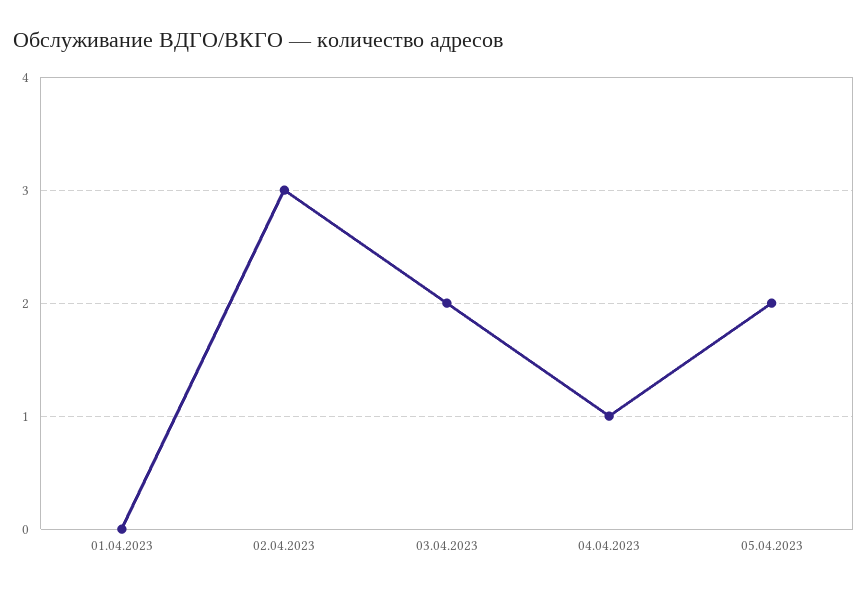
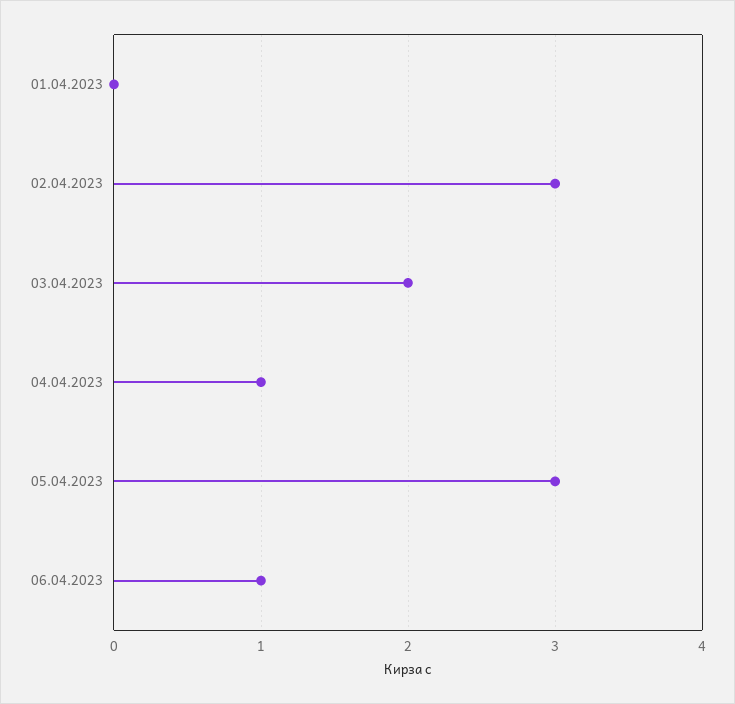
05.04.2023: 2 -> 3
06.04.2023: none -> 1

